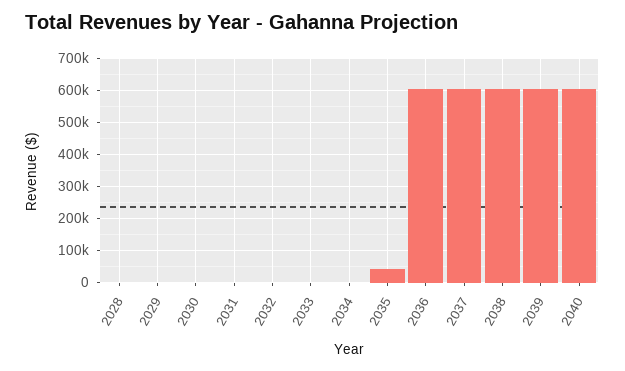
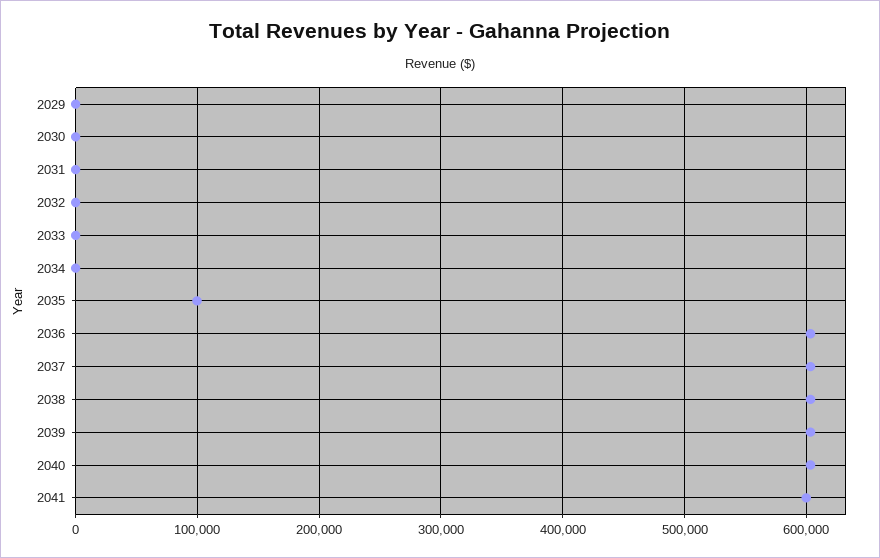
2028: 0 -> none
2035: 40000 -> 100000
2041: none -> 600000

